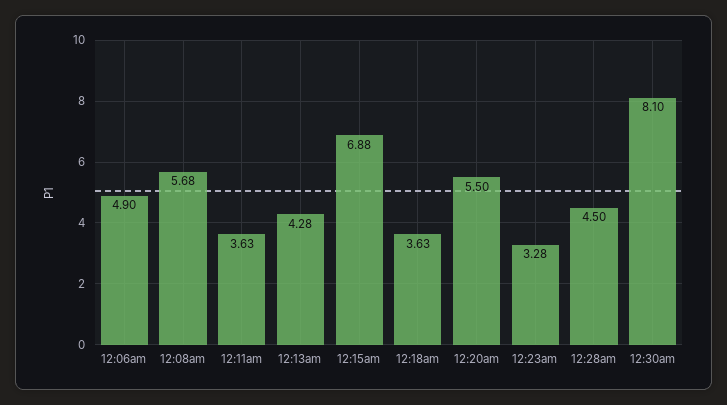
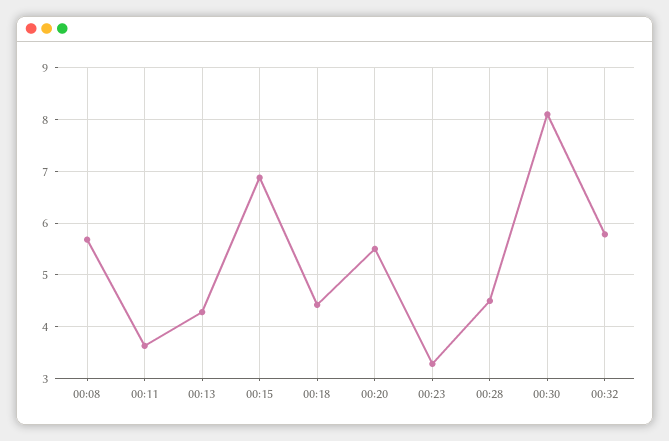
12:06am: 4.9 -> none
12:18am: 3.63 -> 4.4
00:32: none -> 5.8

